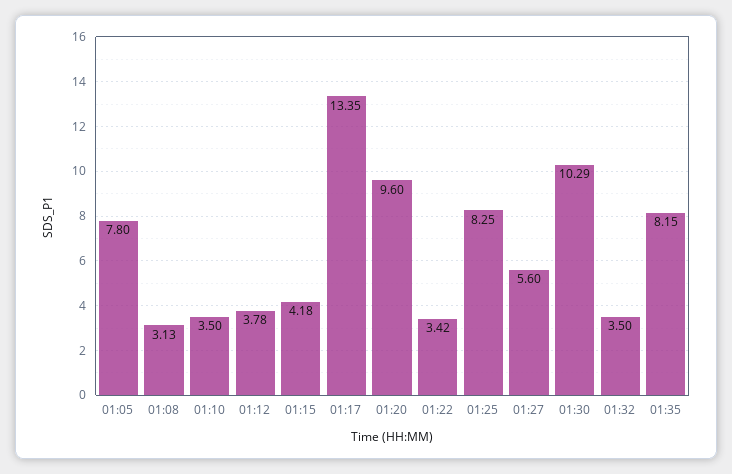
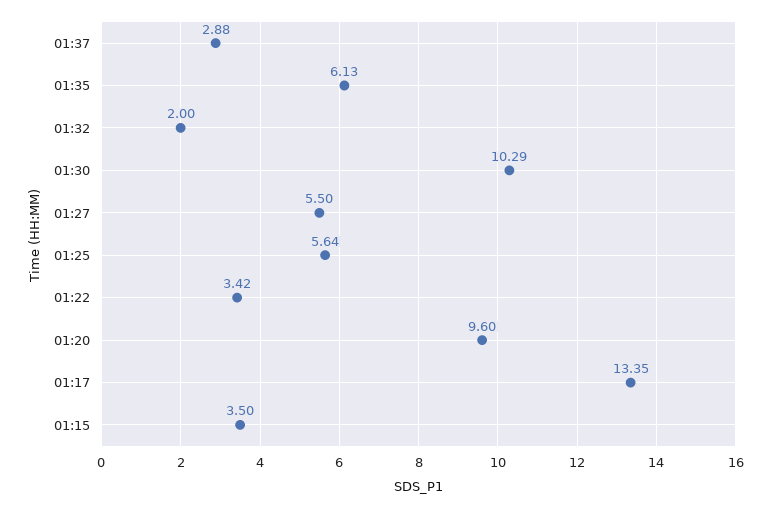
01:05: 7.8 -> none
01:08: 3.13 -> none
01:10: 3.5 -> none
01:12: 3.78 -> none
01:15: 4.18 -> 3.5
01:25: 8.25 -> 5.64
01:27: 5.6 -> 5.5
01:32: 3.5 -> 2
01:35: 8.15 -> 6.13
01:37: none -> 2.88

